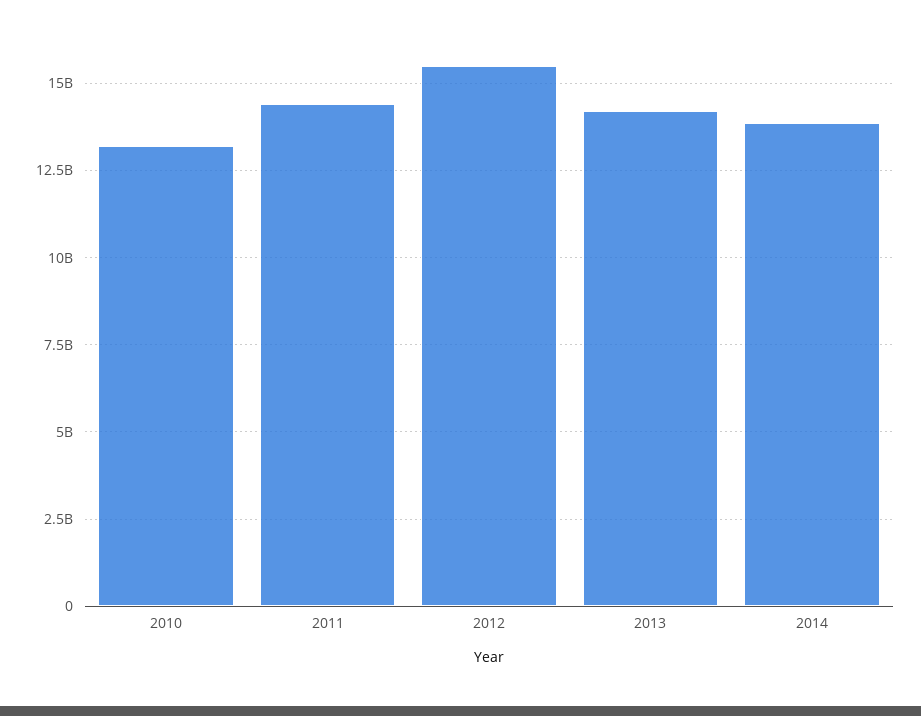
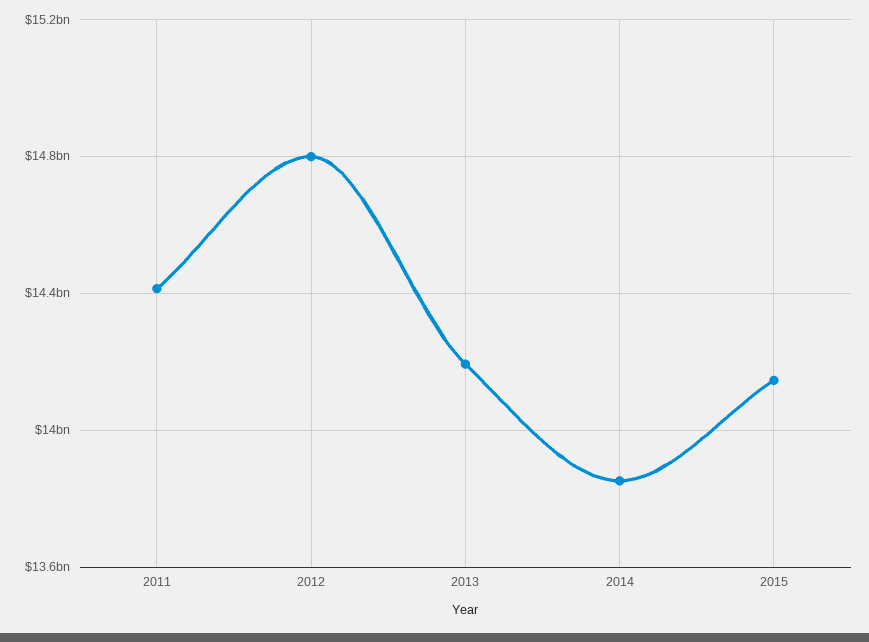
2010: 13250000000 -> none
2012: 15500000000 -> 14800000000
2015: none -> 14150000000

